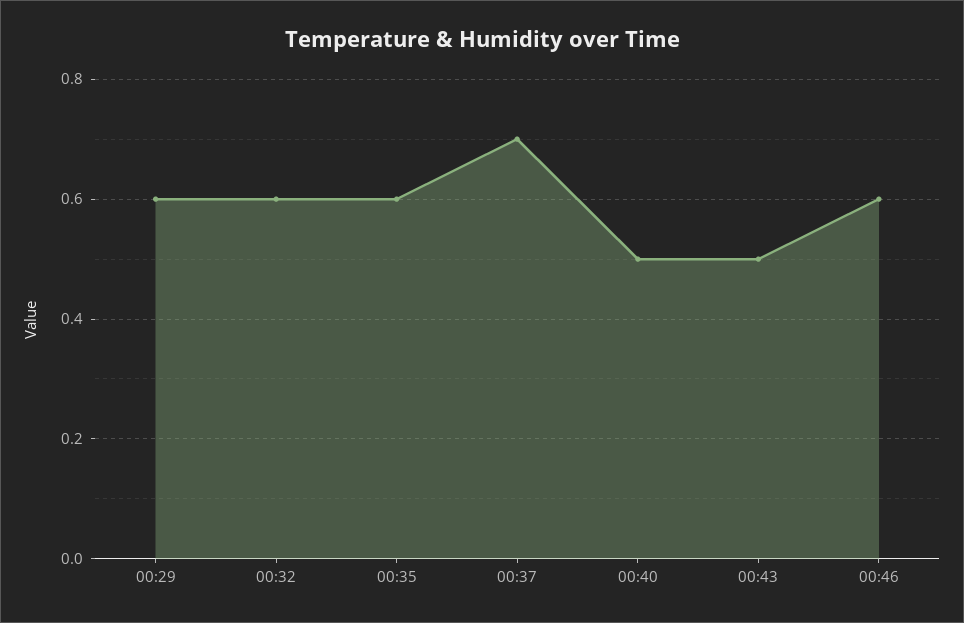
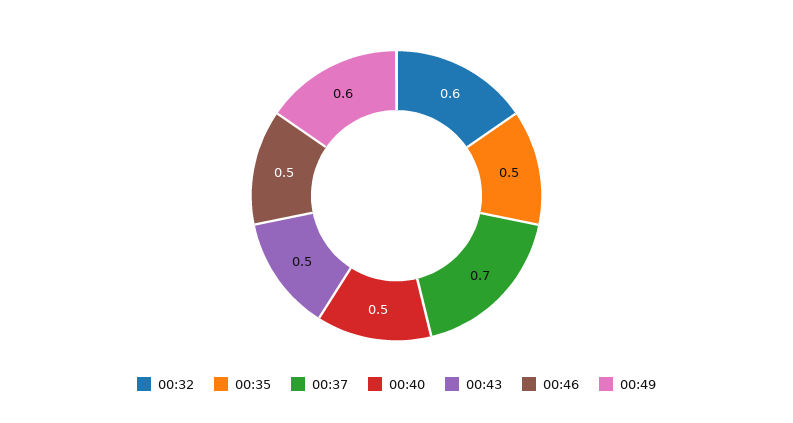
00:29: 0.6 -> none
00:35: 0.6 -> 0.5
00:46: 0.6 -> 0.5
00:49: none -> 0.6

